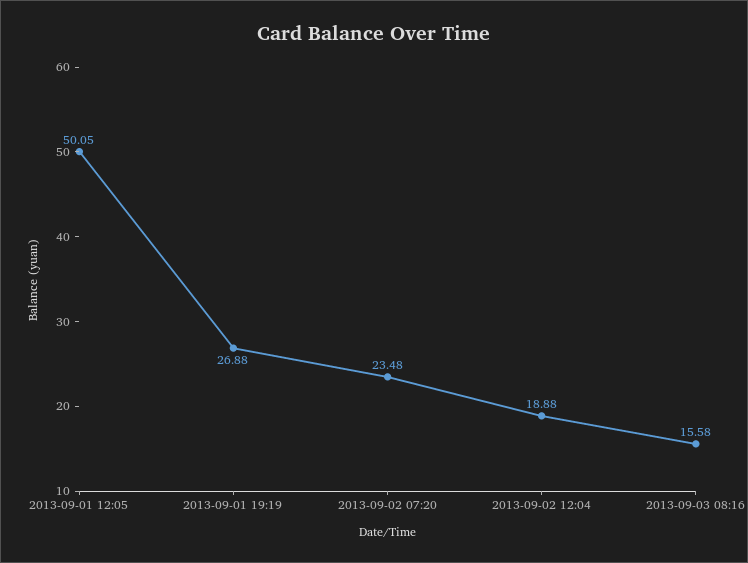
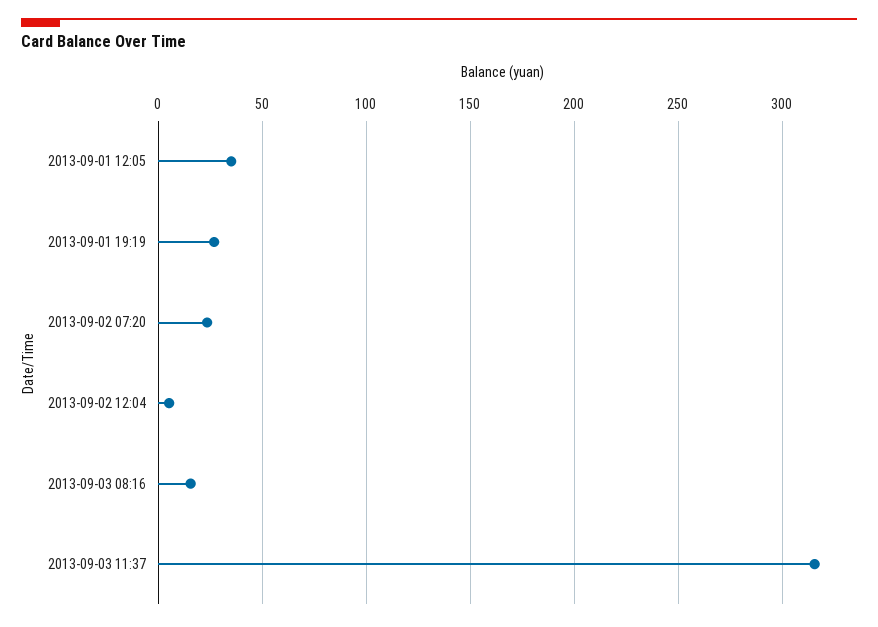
2013-09-01 12:05: 50.05 -> 35
2013-09-02 12:04: 18.88 -> 5
2013-09-03 11:37: none -> 315

